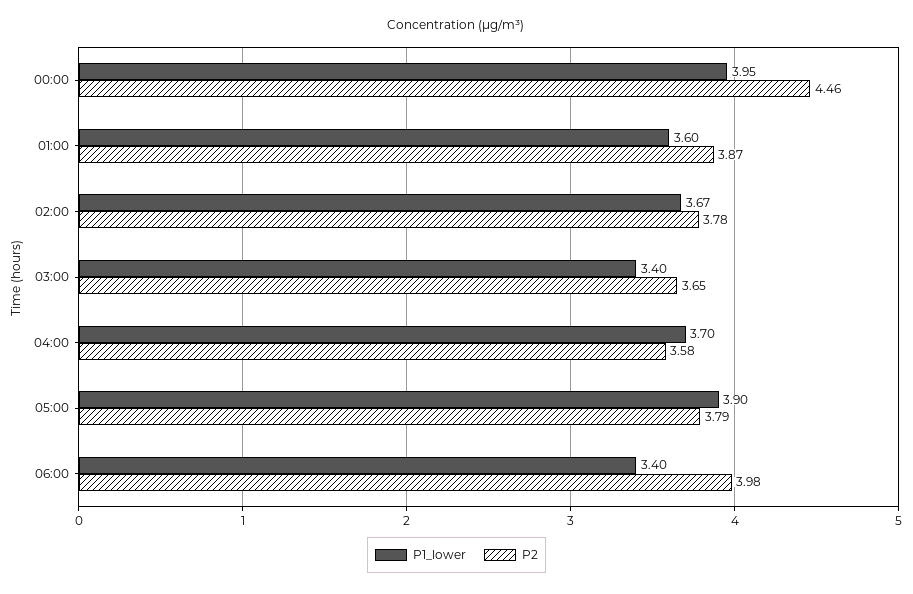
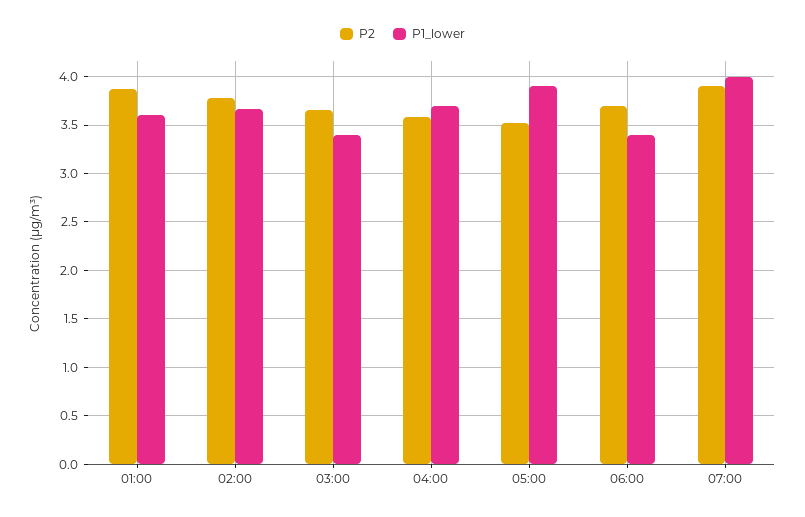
P1_lower, 00:00: 3.95 -> none
P2, 00:00: 4.46 -> none
P2, 05:00: 3.79 -> 3.5
P2, 06:00: 3.98 -> 3.7
P2, 07:00: none -> 3.9
P1_lower, 07:00: none -> 4

